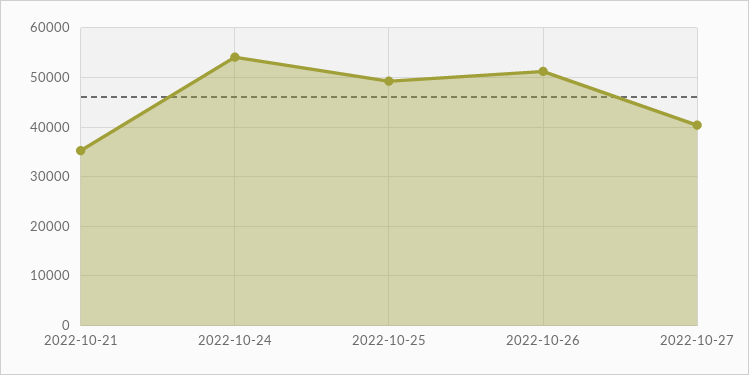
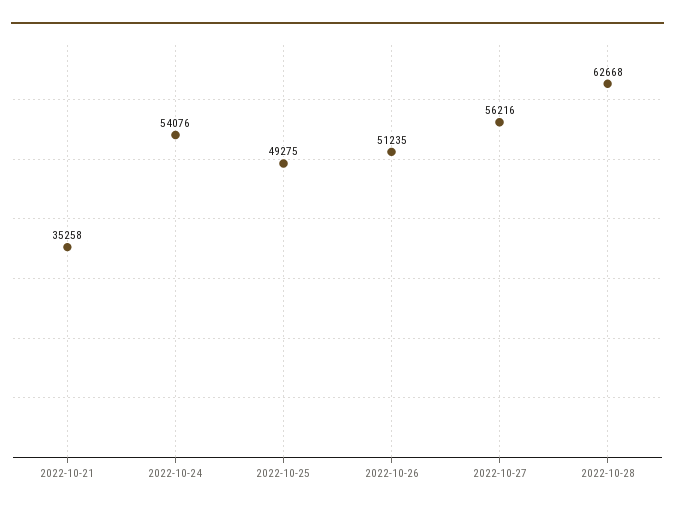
2022-10-27: 40000 -> 56216
2022-10-28: none -> 62668

